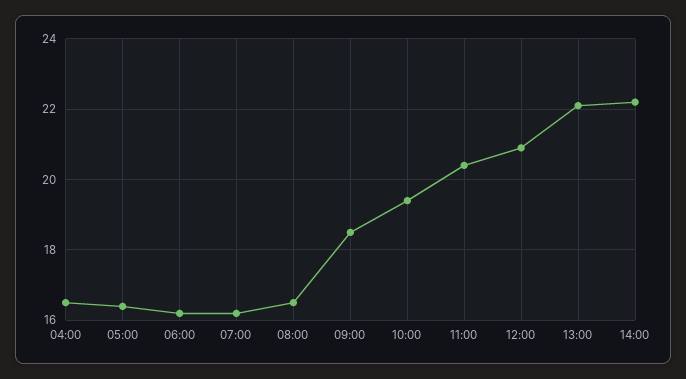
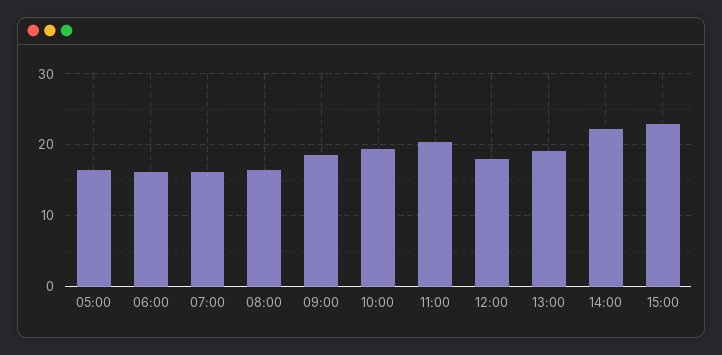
04:00: 16.5 -> none
12:00: 21 -> 18
13:00: 22 -> 19
15:00: none -> 23

